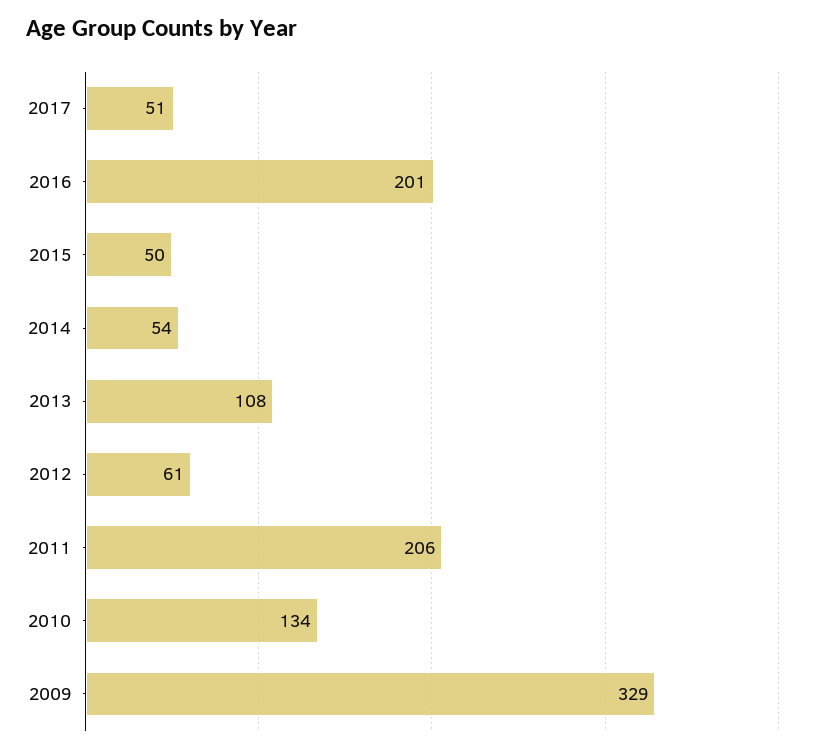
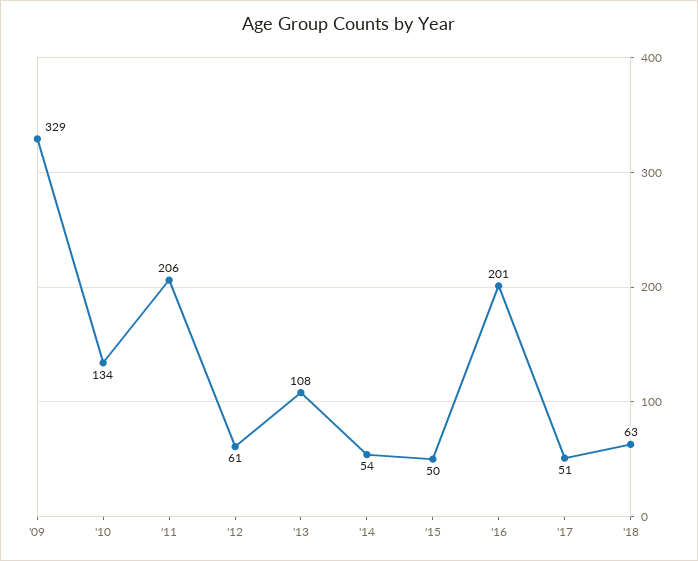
'18: none -> 63

